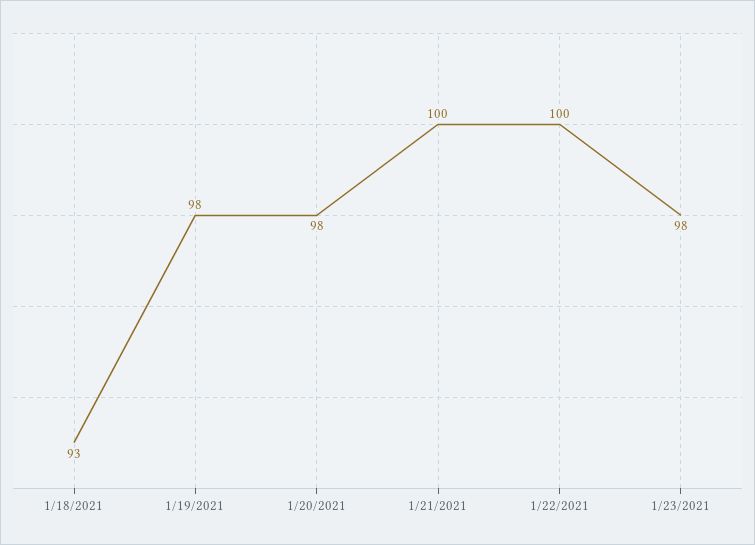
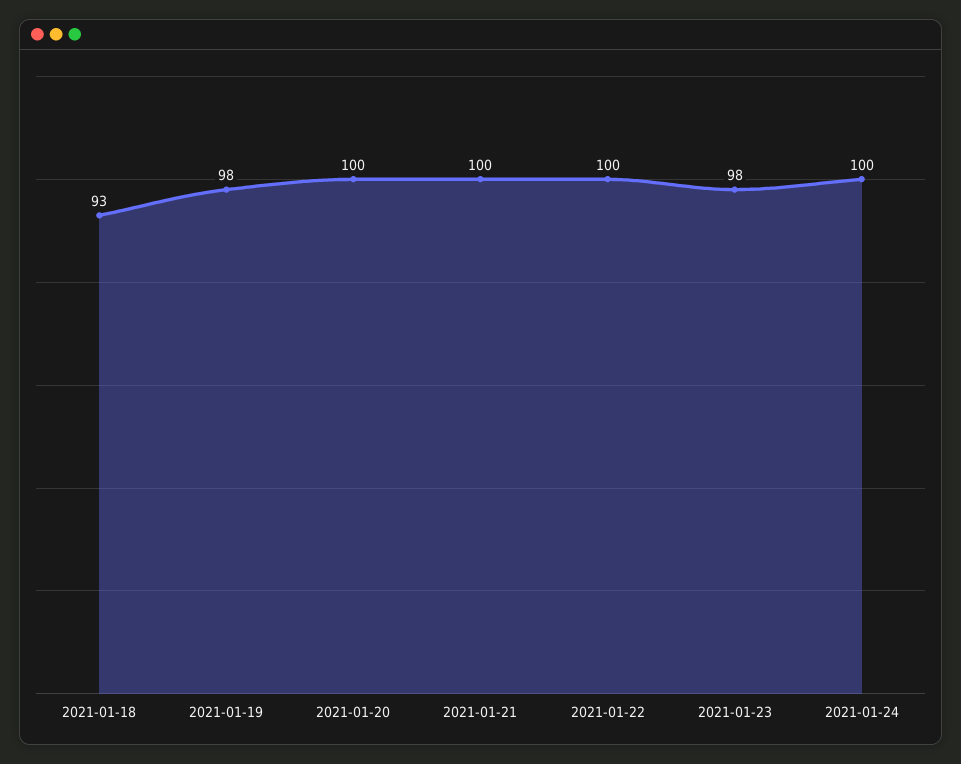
1/20/2021: 98 -> 100
2021-01-24: none -> 100

